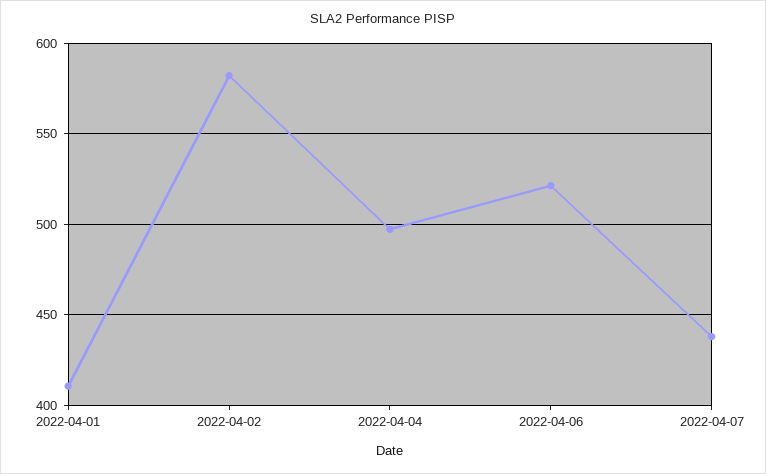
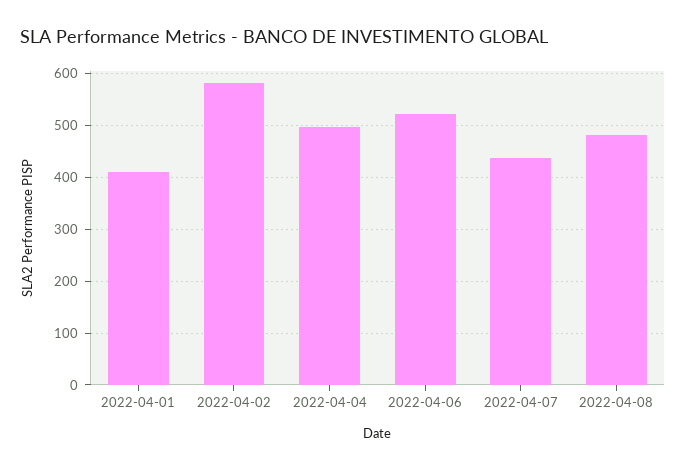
2022-04-08: none -> 480

